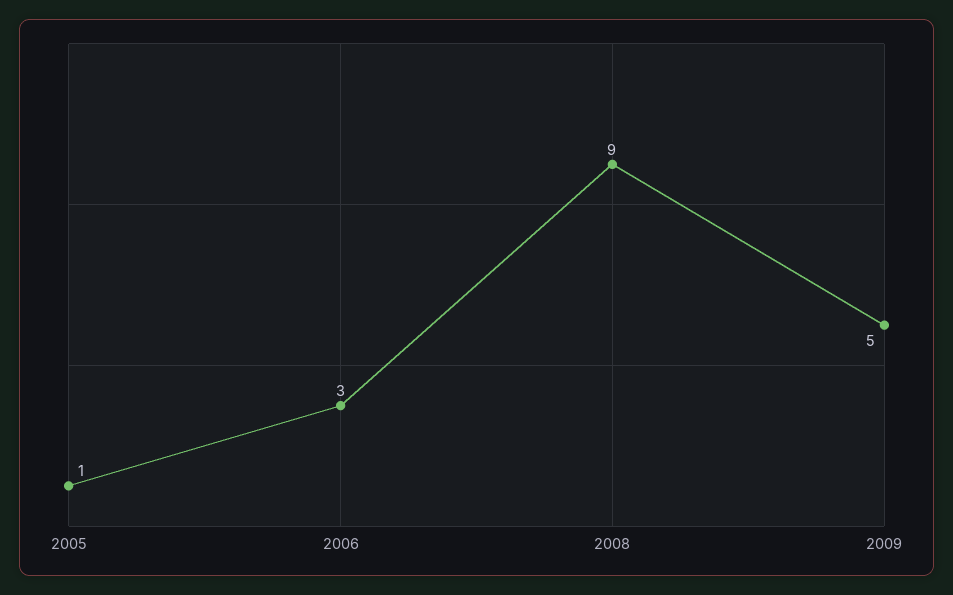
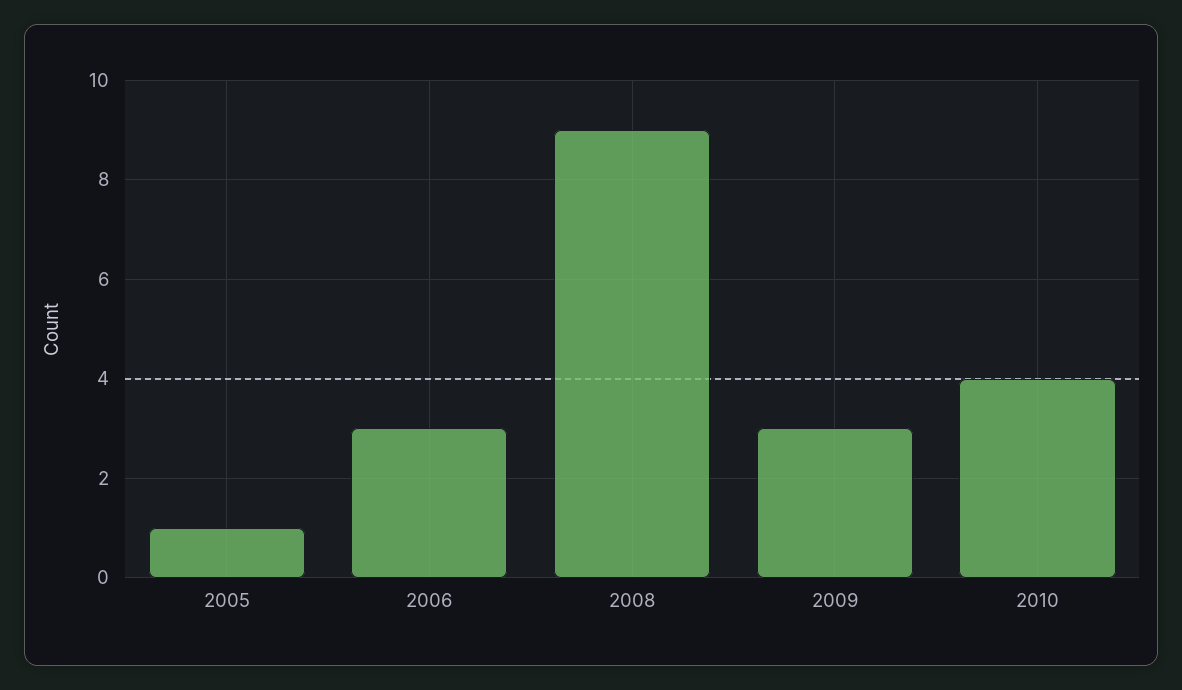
2009: 5 -> 3
2010: none -> 4

